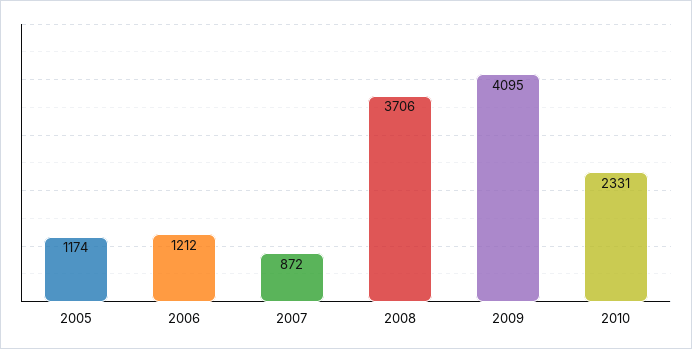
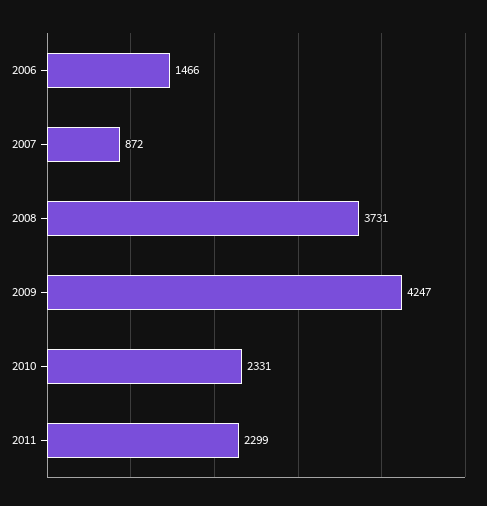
2005: 1174 -> none
2006: 1212 -> 1466
2008: 3706 -> 3731
2009: 4095 -> 4247
2011: none -> 2299

